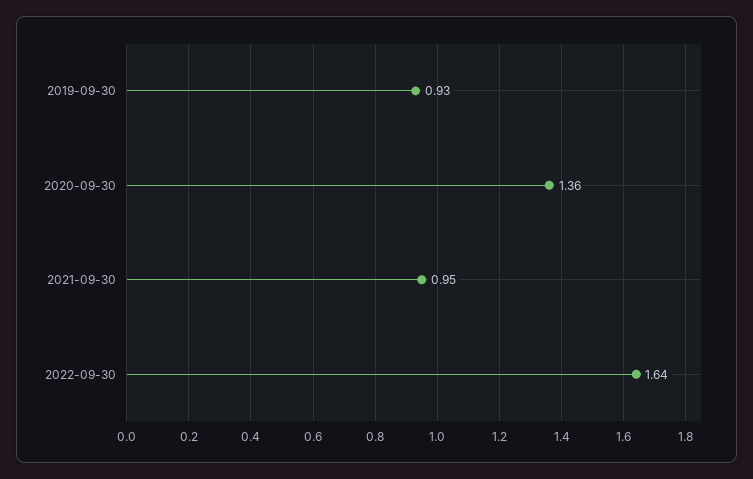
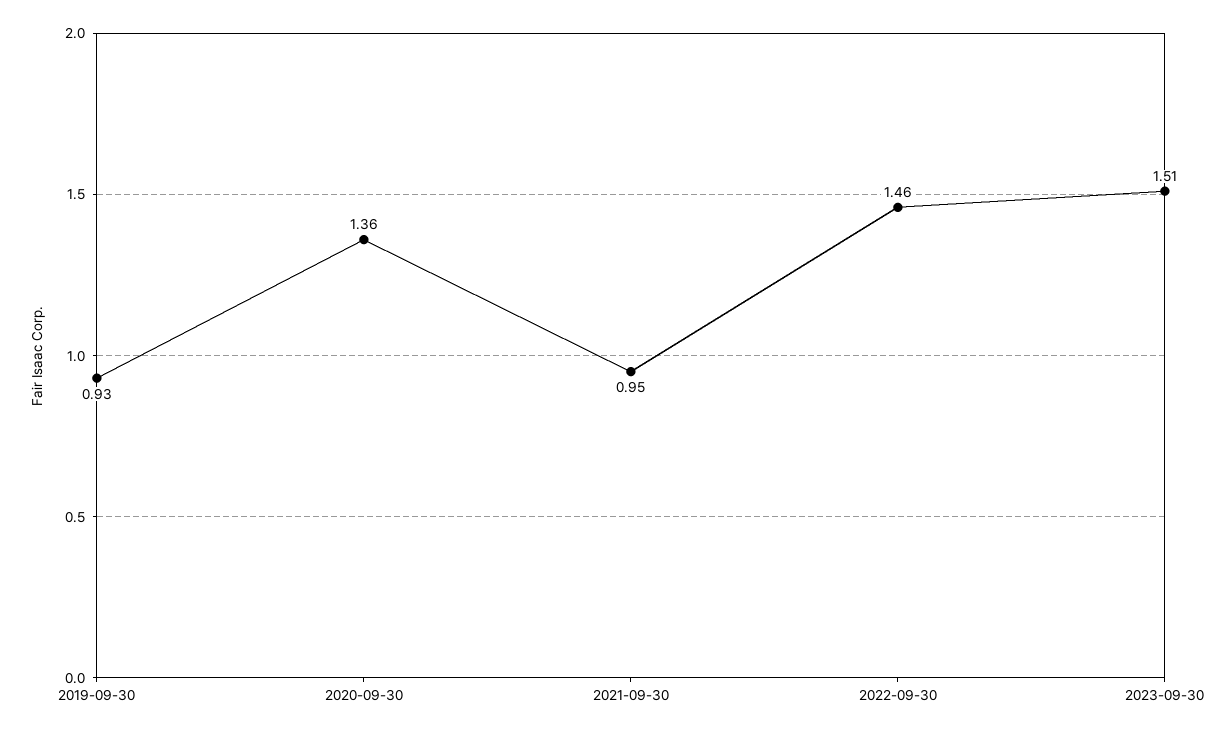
2022-09-30: 1.64 -> 1.46
2023-09-30: none -> 1.51

